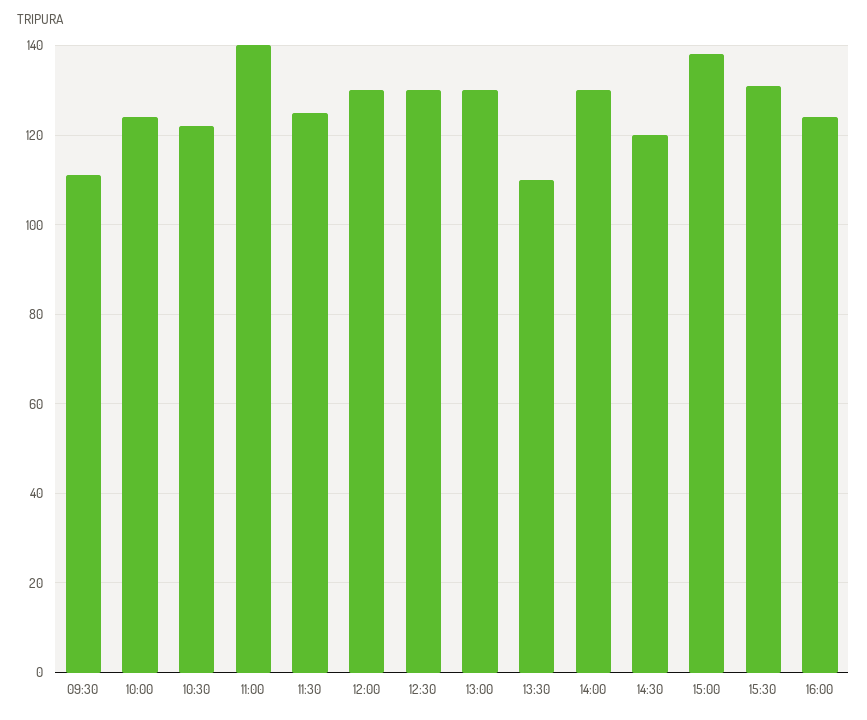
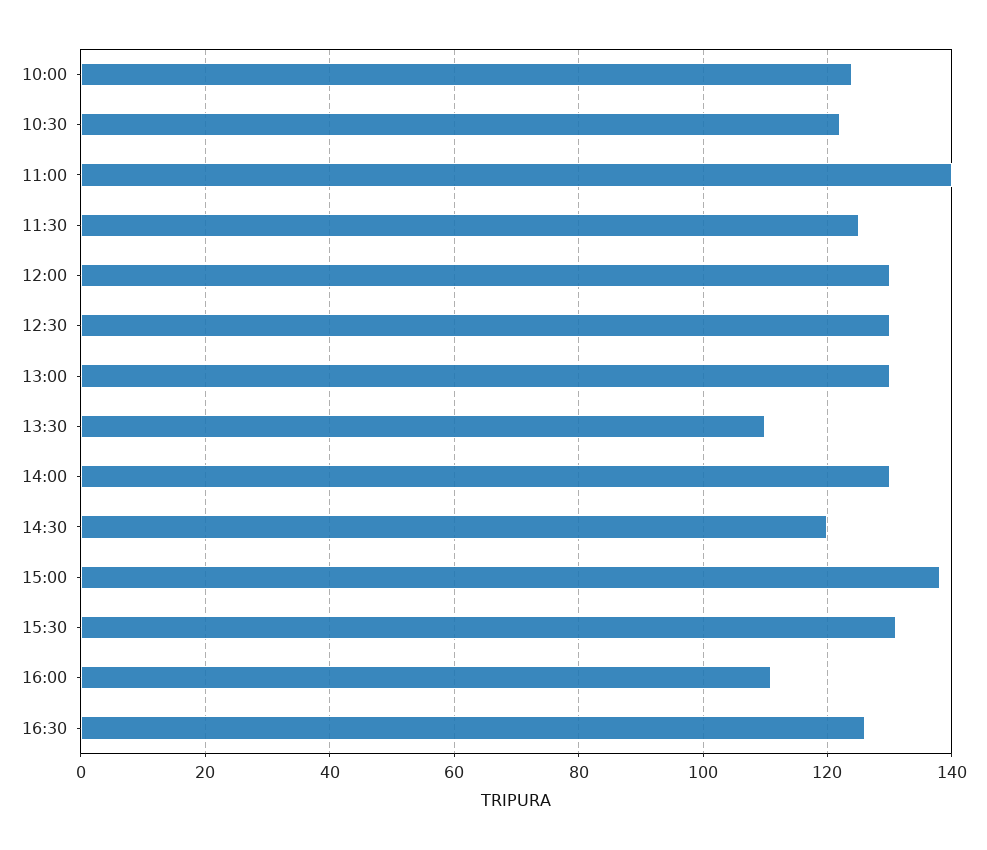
09:30: 110 -> none
16:00: 125 -> 110
16:30: none -> 125

